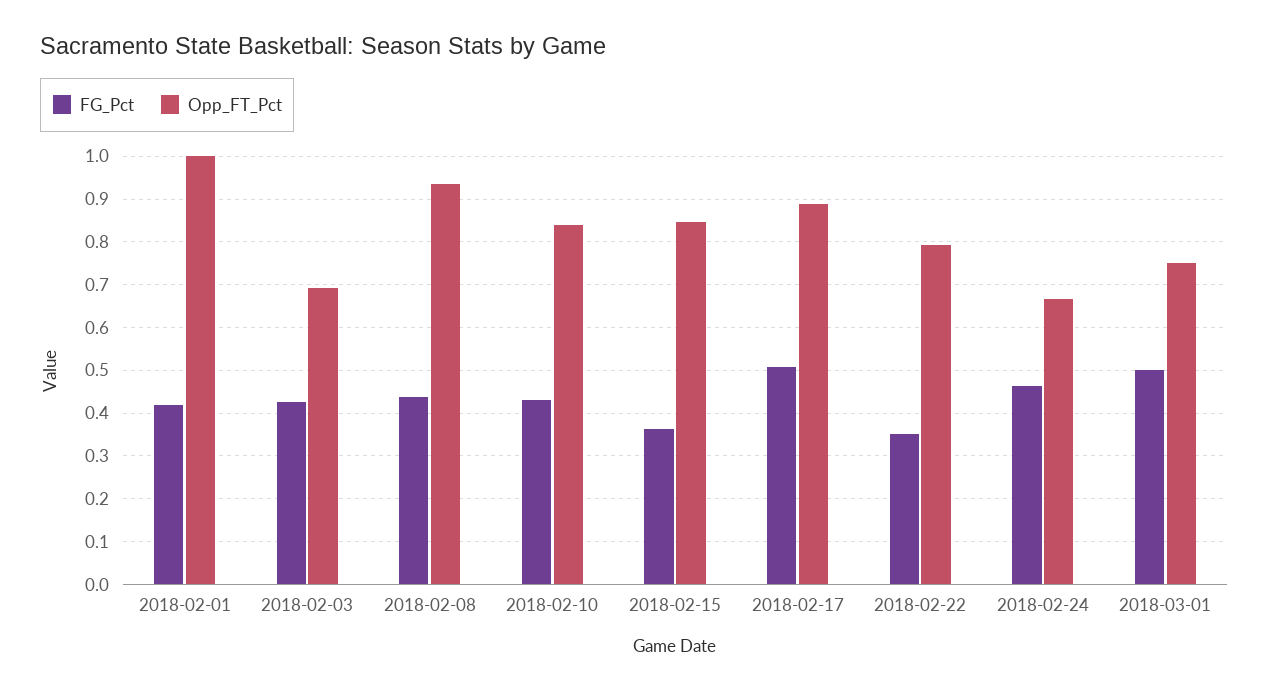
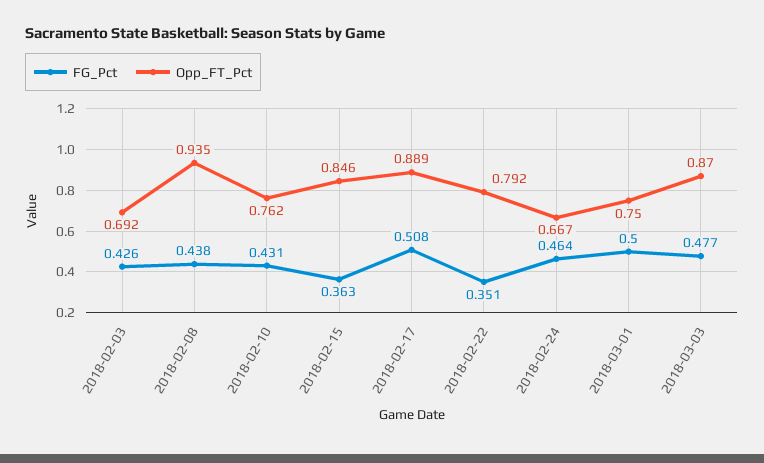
FG_Pct, 2018-02-01: 0.42 -> none
Opp_FT_Pct, 2018-02-01: 1 -> none
Opp_FT_Pct, 2018-02-10: 0.84 -> 0.762
FG_Pct, 2018-03-03: none -> 0.477
Opp_FT_Pct, 2018-03-03: none -> 0.87

